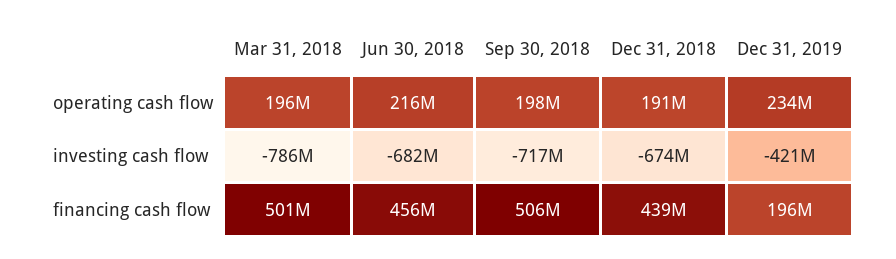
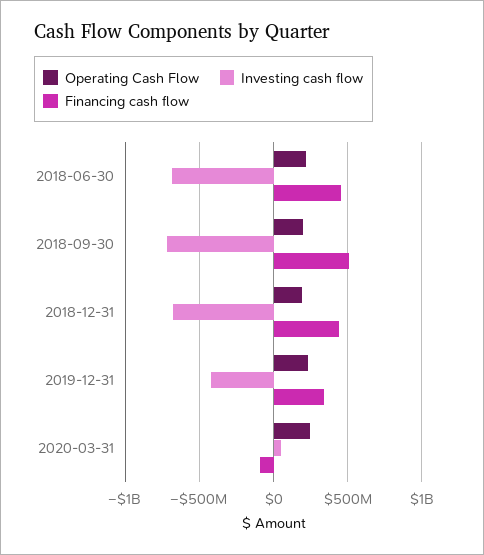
operating cash flow, Mar 31, 2018: 196000000 -> none
investing cash flow, Mar 31, 2018: -786000000 -> none
financing cash flow, Mar 31, 2018: 501000000 -> none
financing cash flow, Dec 31, 2019: 196000000 -> 350000000
operating cash flow, 2020-03-31: none -> 250000000
investing cash flow, 2020-03-31: none -> 50000000
financing cash flow, 2020-03-31: none -> -100000000

